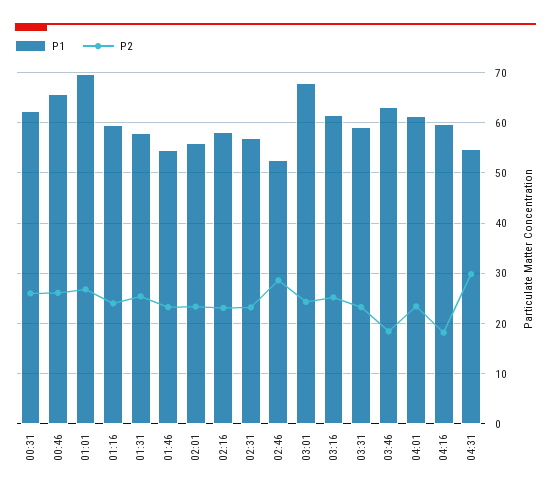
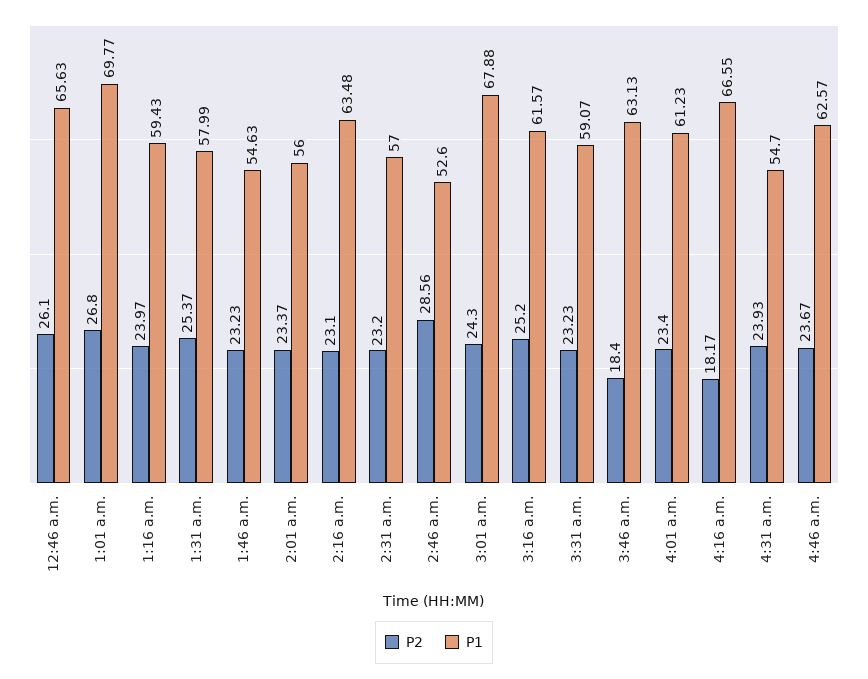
P1, 00:31: 62 -> none
P2, 00:31: 26 -> none
P1, 02:16: 58 -> 63.48
P1, 04:16: 60 -> 66.55
P2, 04:31: 30 -> 23.93
P2, 4:46 a.m.: none -> 23.67
P1, 4:46 a.m.: none -> 62.57

